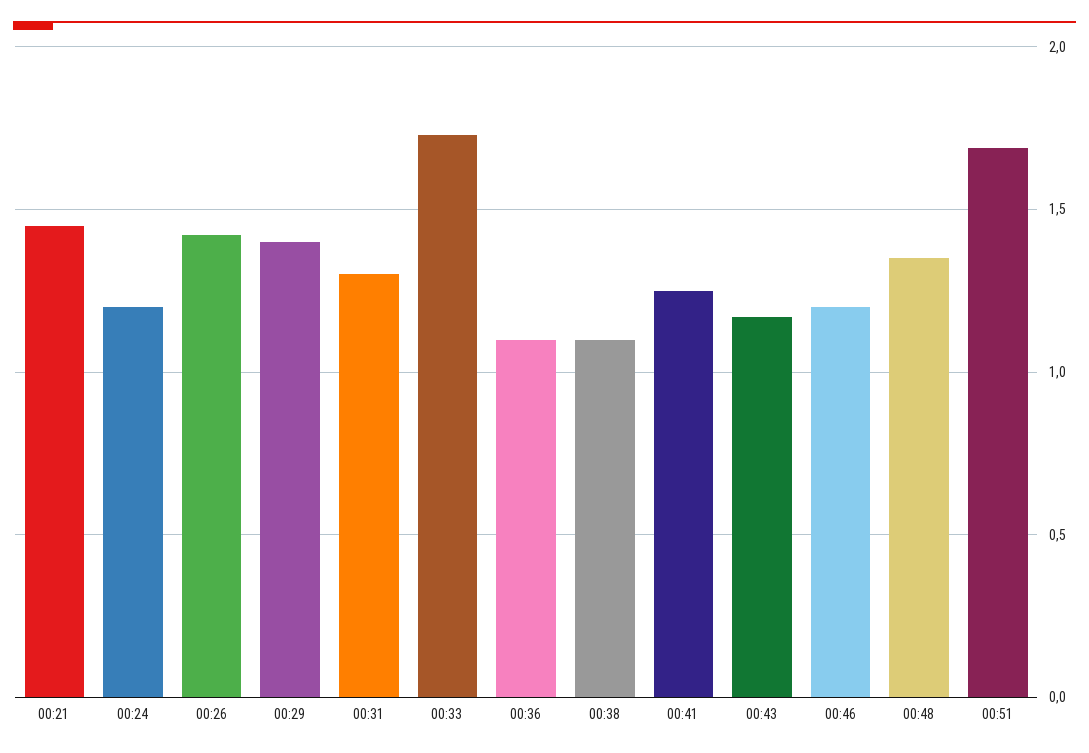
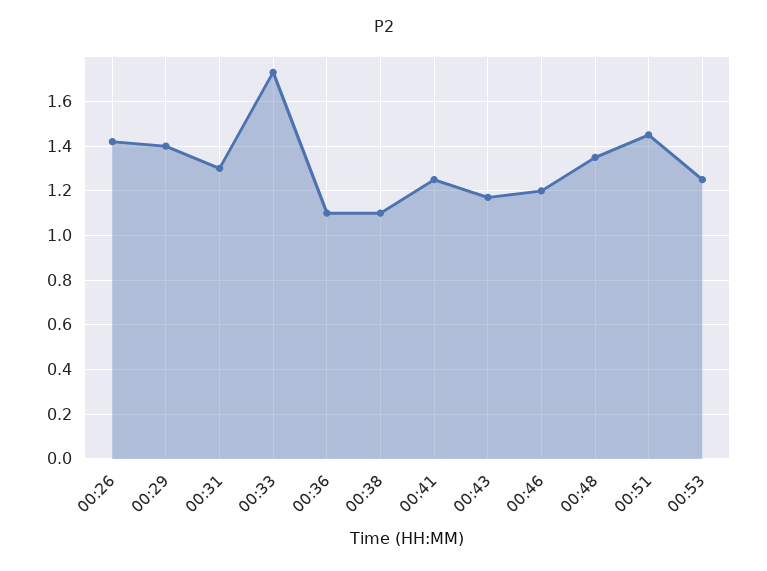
00:21: 1.45 -> none
00:24: 1.2 -> none
00:51: 1.7 -> 1.45
00:53: none -> 1.25

